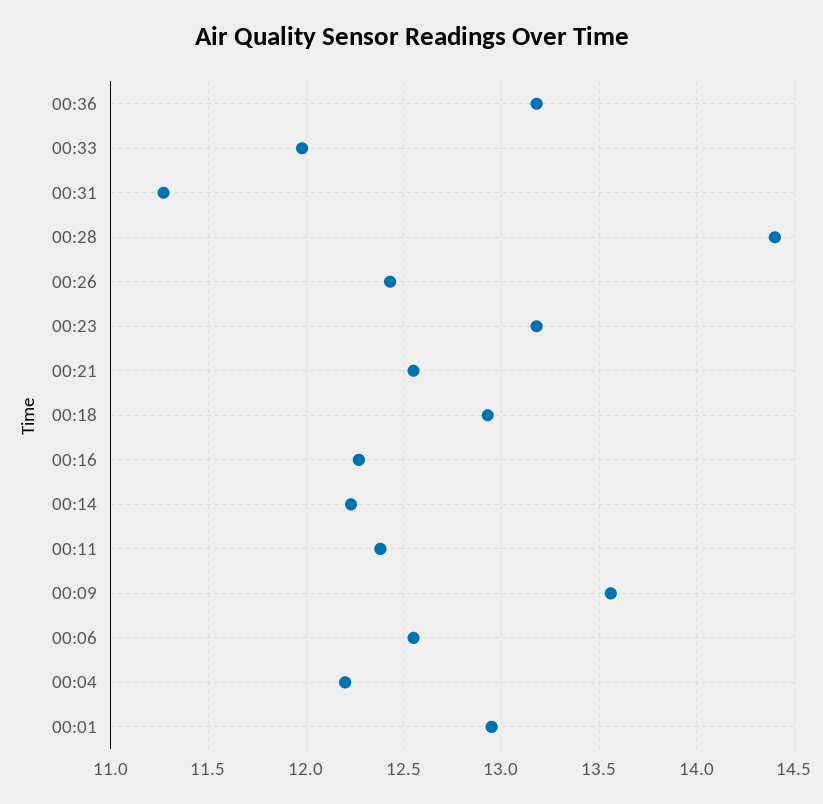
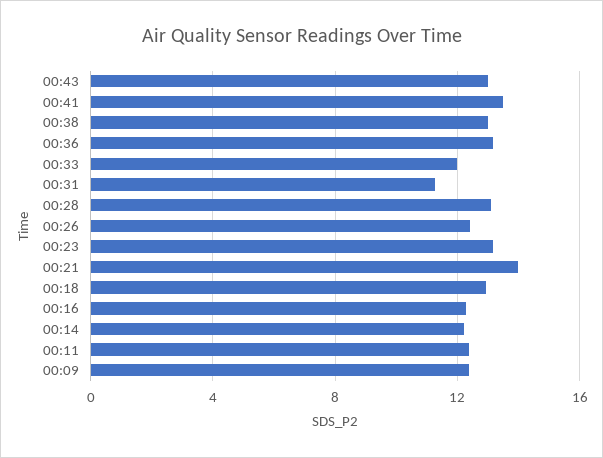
00:28: 14.4 -> 13
00:21: 12.55 -> 14
00:09: 13.55 -> 12.5
00:06: 12.55 -> none
00:04: 12.2 -> none
00:01: 12.95 -> none
00:43: none -> 13
00:41: none -> 13.5
00:38: none -> 13

